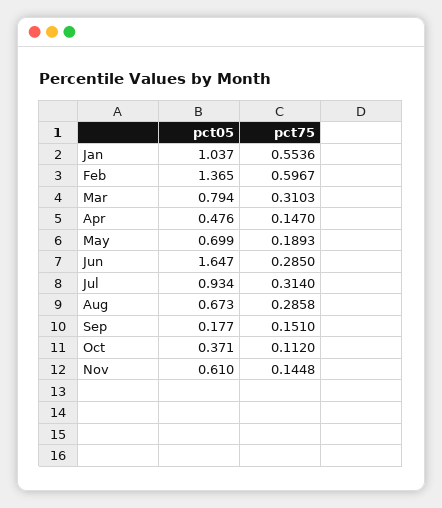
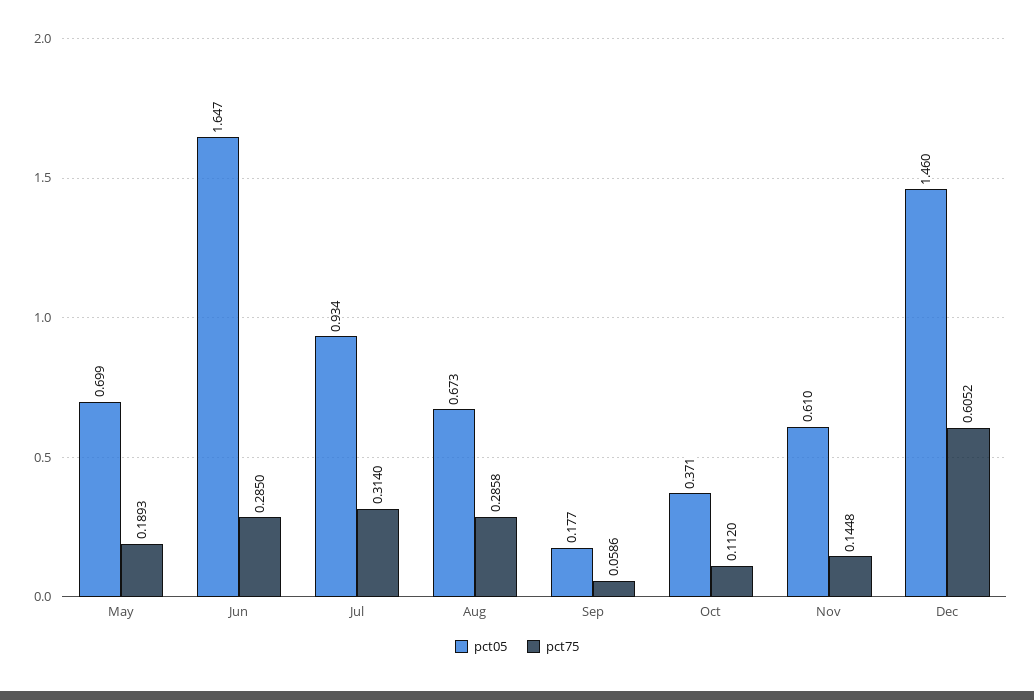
pct05, Jan: 1.037 -> none
pct75, Jan: 0.5536 -> none
pct05, Feb: 1.365 -> none
pct75, Feb: 0.5967 -> none
pct05, Mar: 0.794 -> none
pct75, Mar: 0.3103 -> none
pct05, Apr: 0.476 -> none
pct75, Apr: 0.147 -> none
pct75, Sep: 0.151 -> 0.0586
pct05, Dec: none -> 1.46
pct75, Dec: none -> 0.6052

